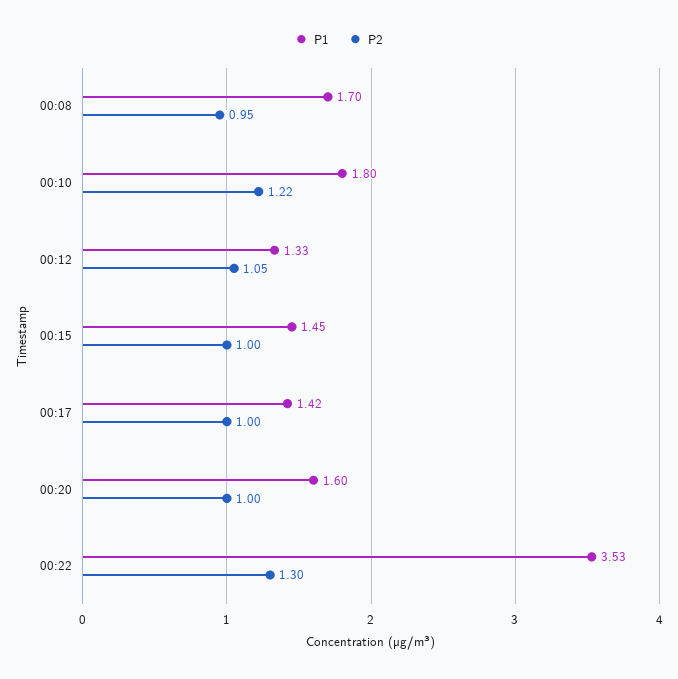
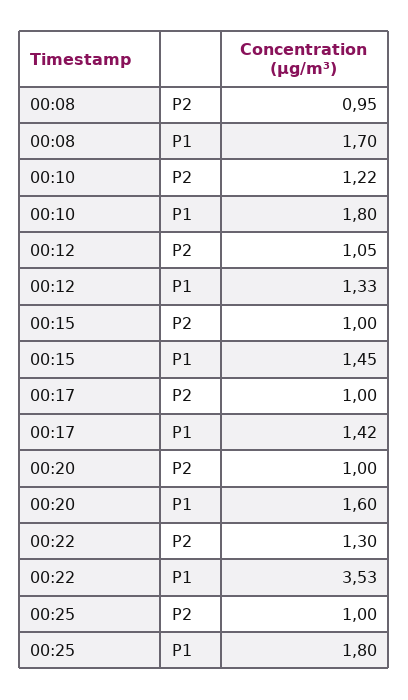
P2, 00:25: none -> 1
P1, 00:25: none -> 1.8

